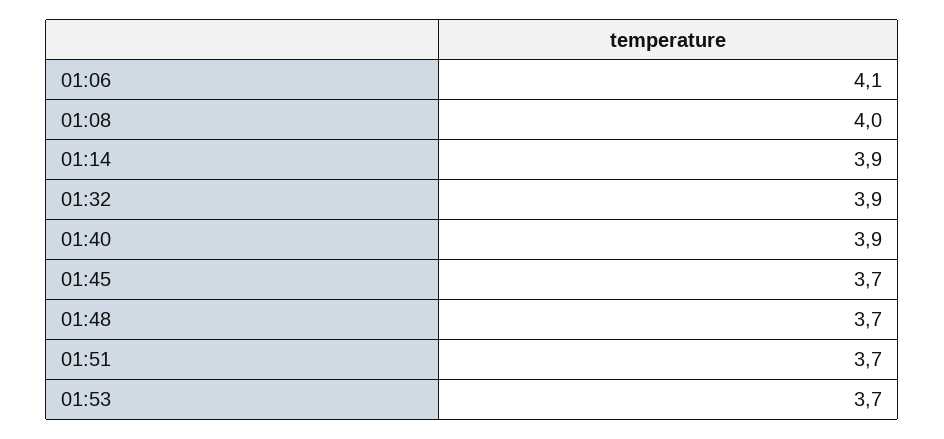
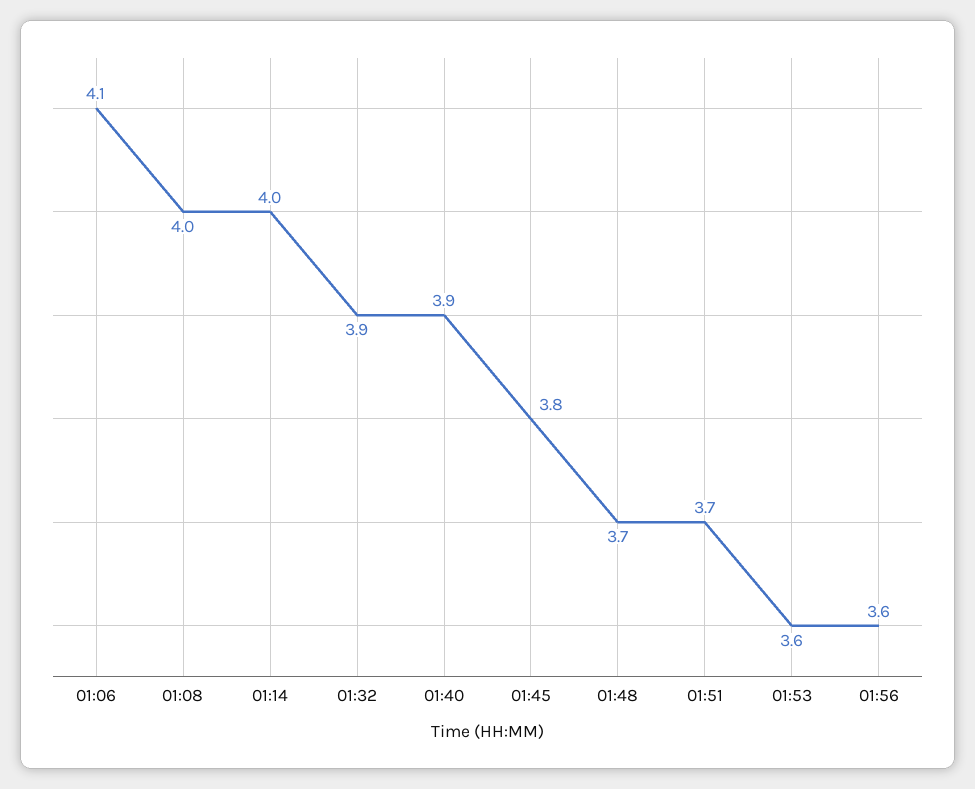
01:14: 3.9 -> 4
01:45: 3.7 -> 3.8
01:53: 3.7 -> 3.6
01:56: none -> 3.6

